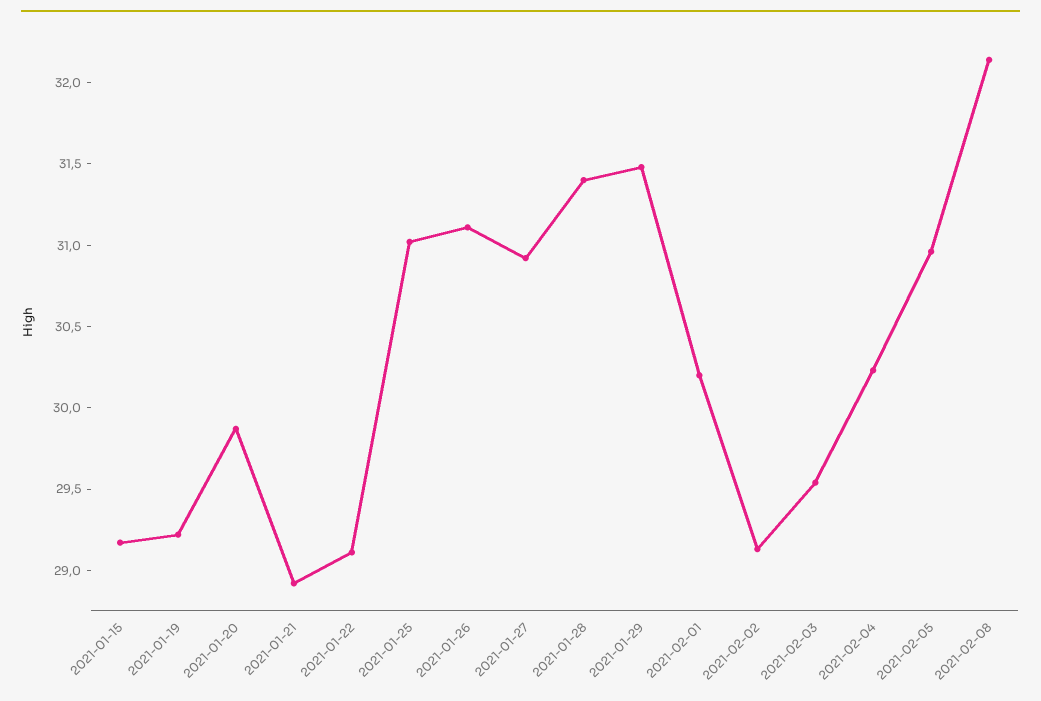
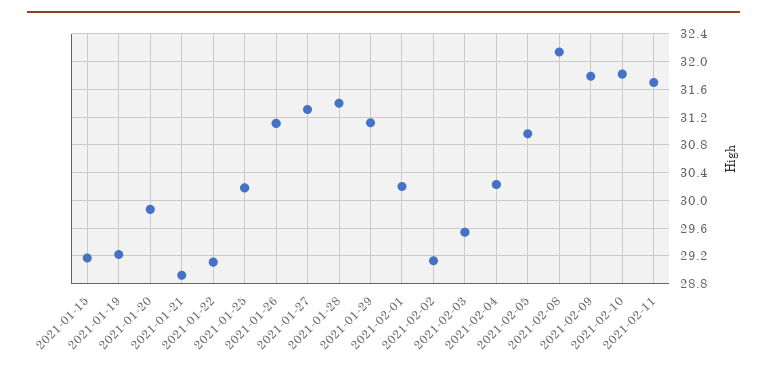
2021-01-25: 31 -> 30.2
2021-01-27: 30.9 -> 31.3
2021-01-29: 31.5 -> 31.1
2021-02-09: none -> 31.8
2021-02-10: none -> 31.8
2021-02-11: none -> 31.7

